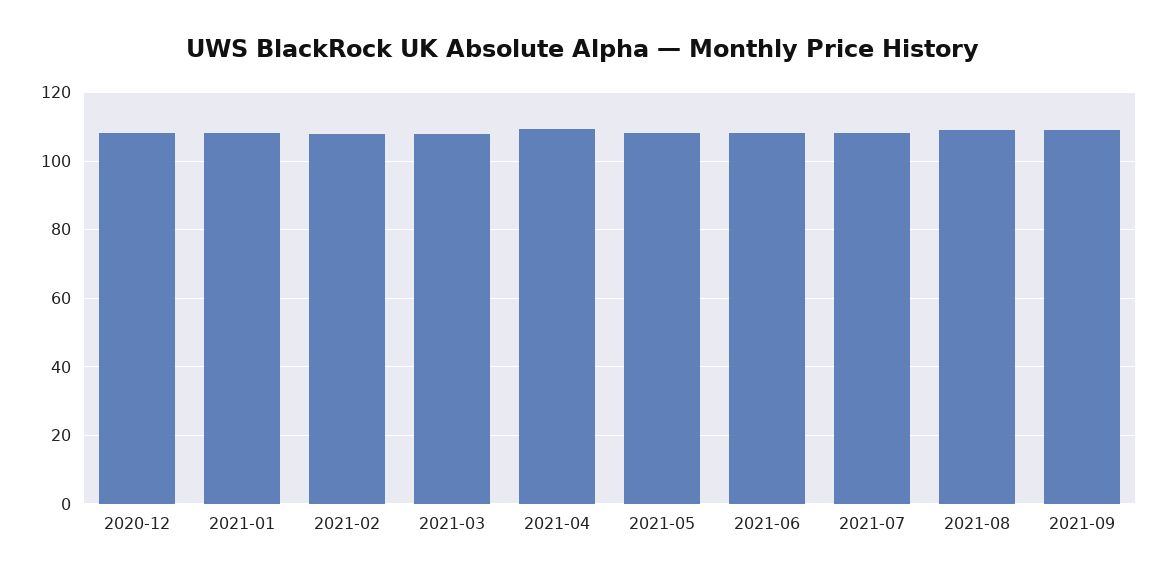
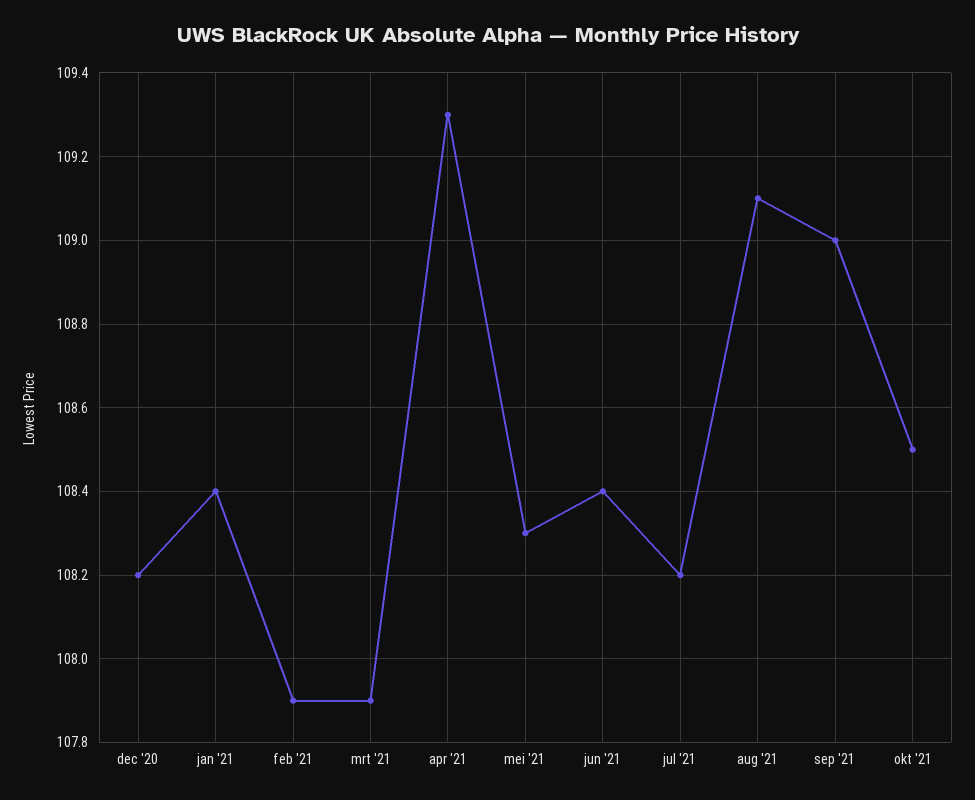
okt '21: none -> 108.5

